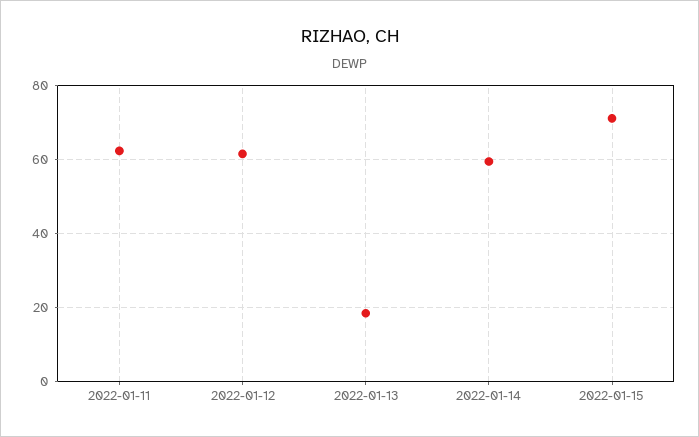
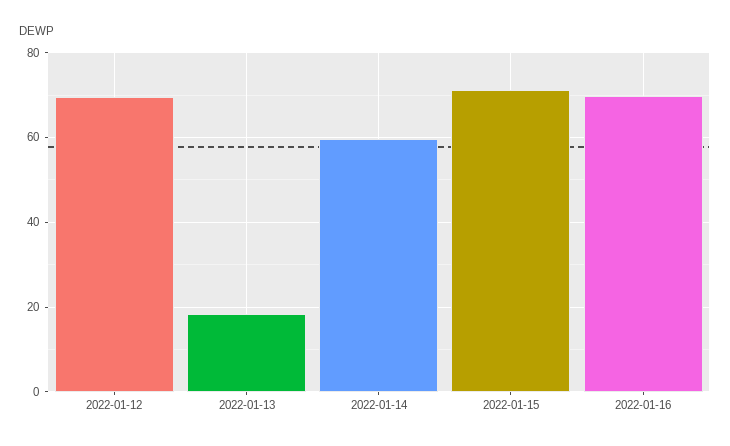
2022-01-11: 62 -> none
2022-01-12: 62 -> 70
2022-01-16: none -> 70

